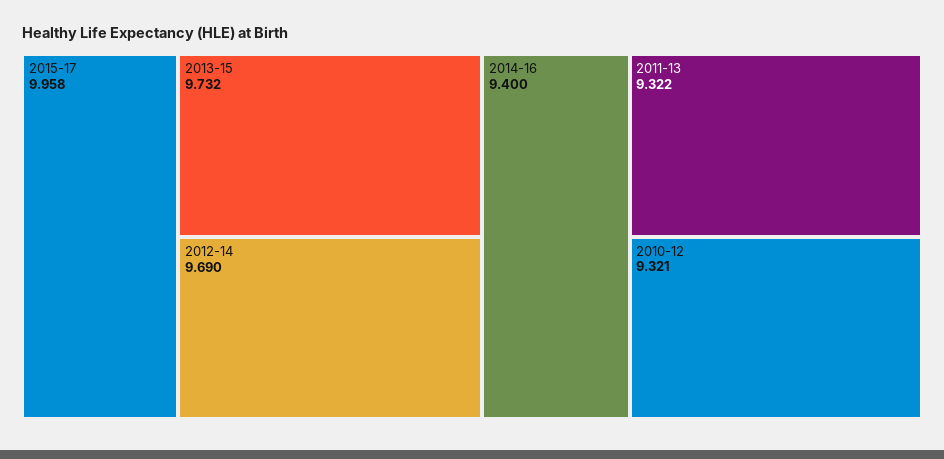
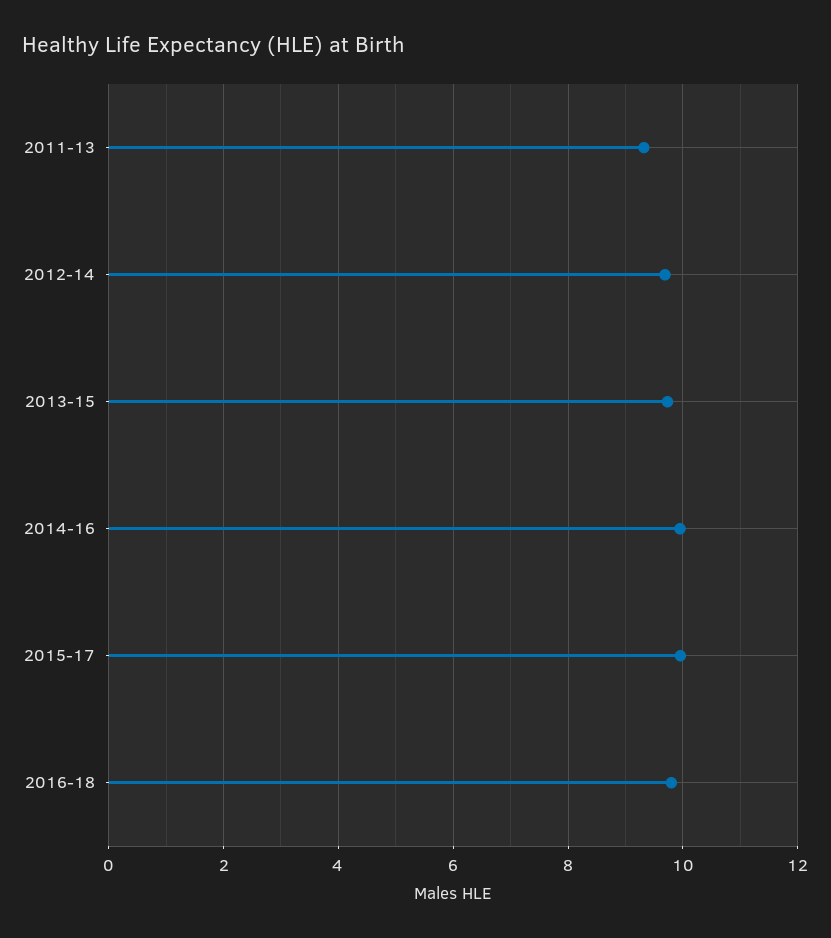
2014-16: 9.4 -> 10
2010-12: 9.321 -> none
2016-18: none -> 9.8

